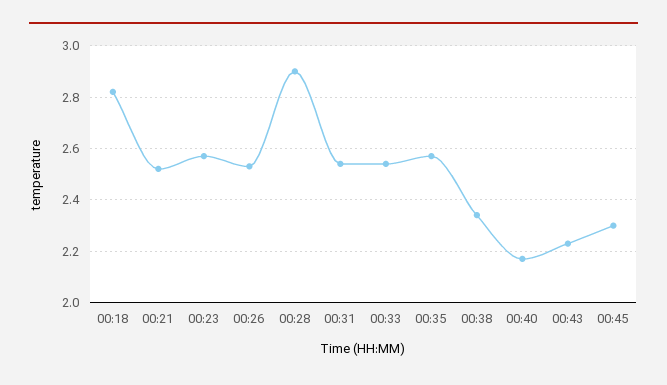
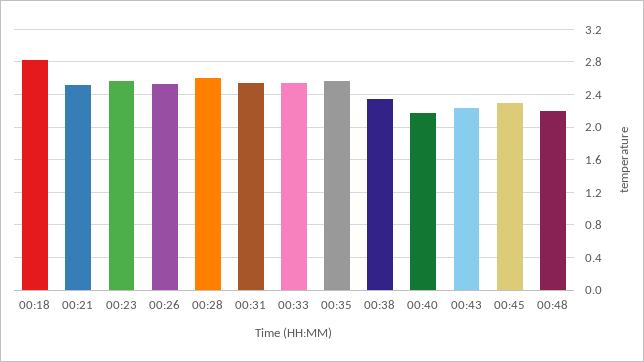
00:28: 2.9 -> 2.6
00:48: none -> 2.2

